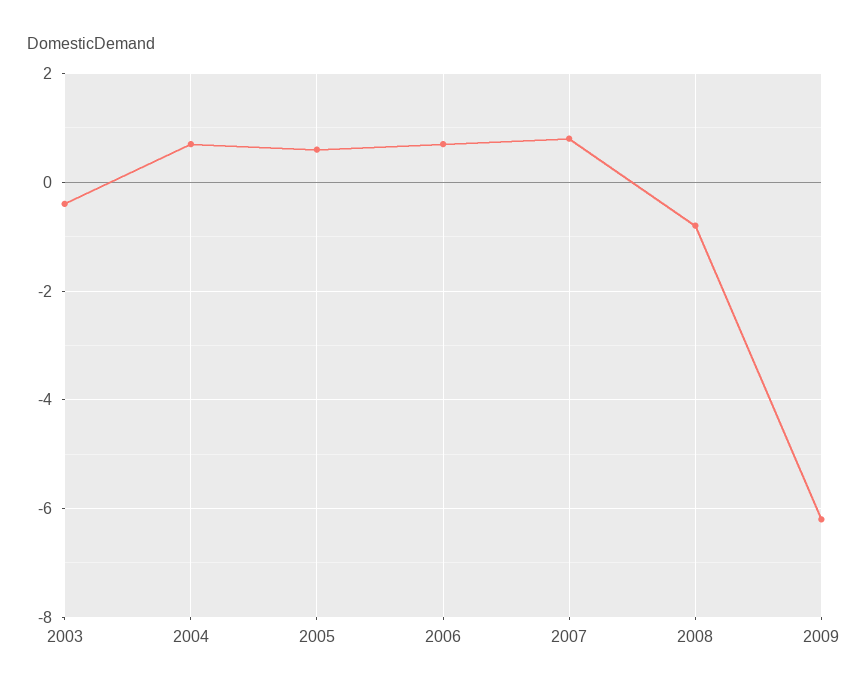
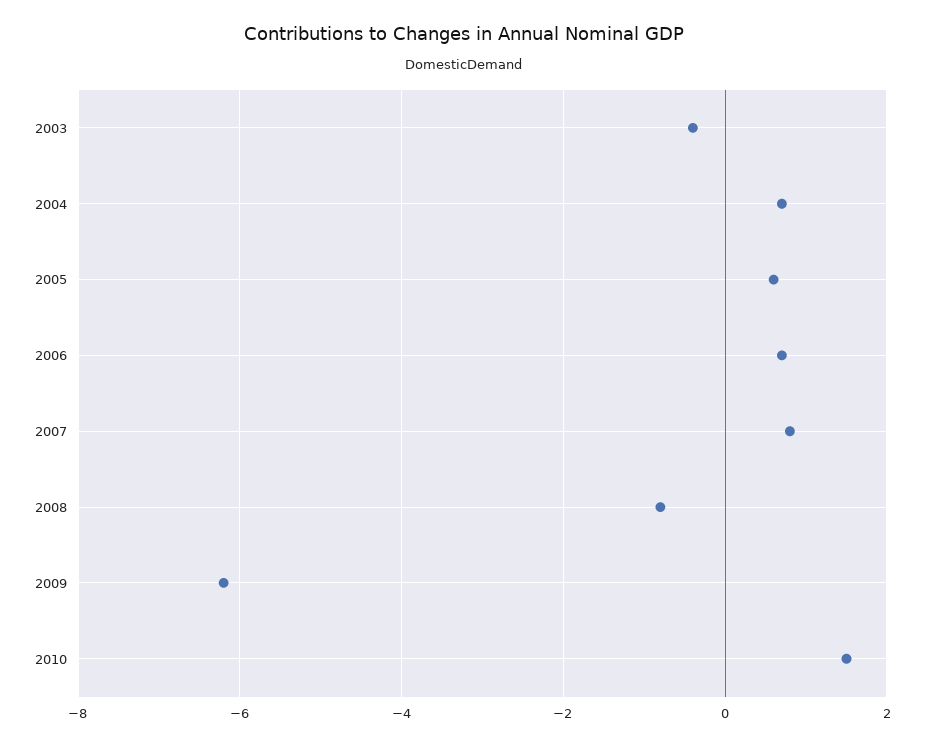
2010: none -> 1.5

